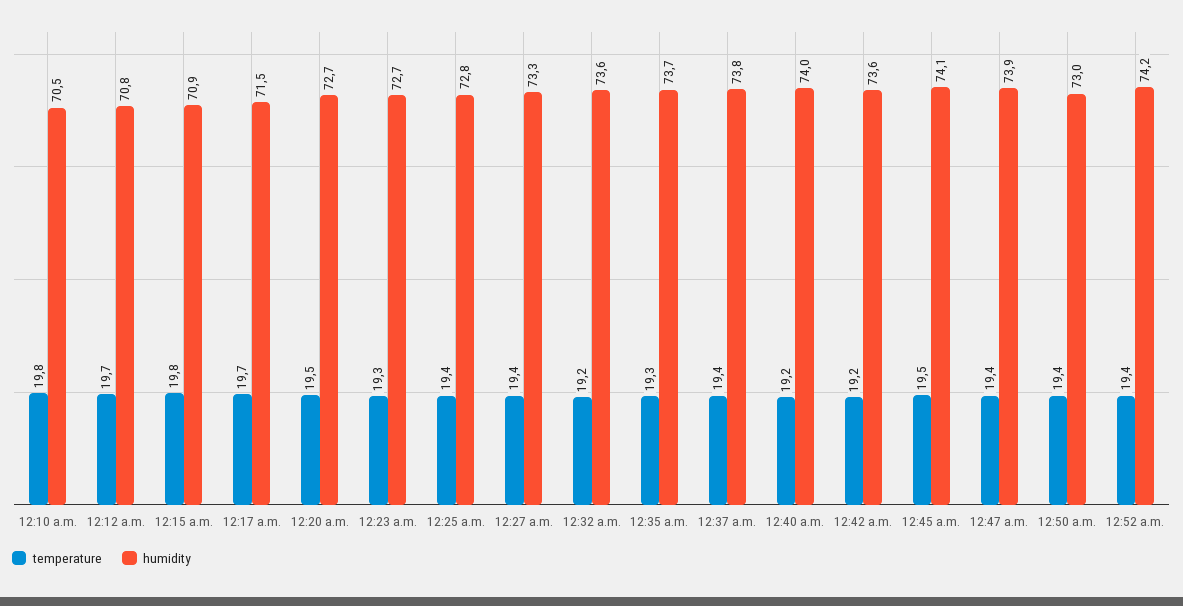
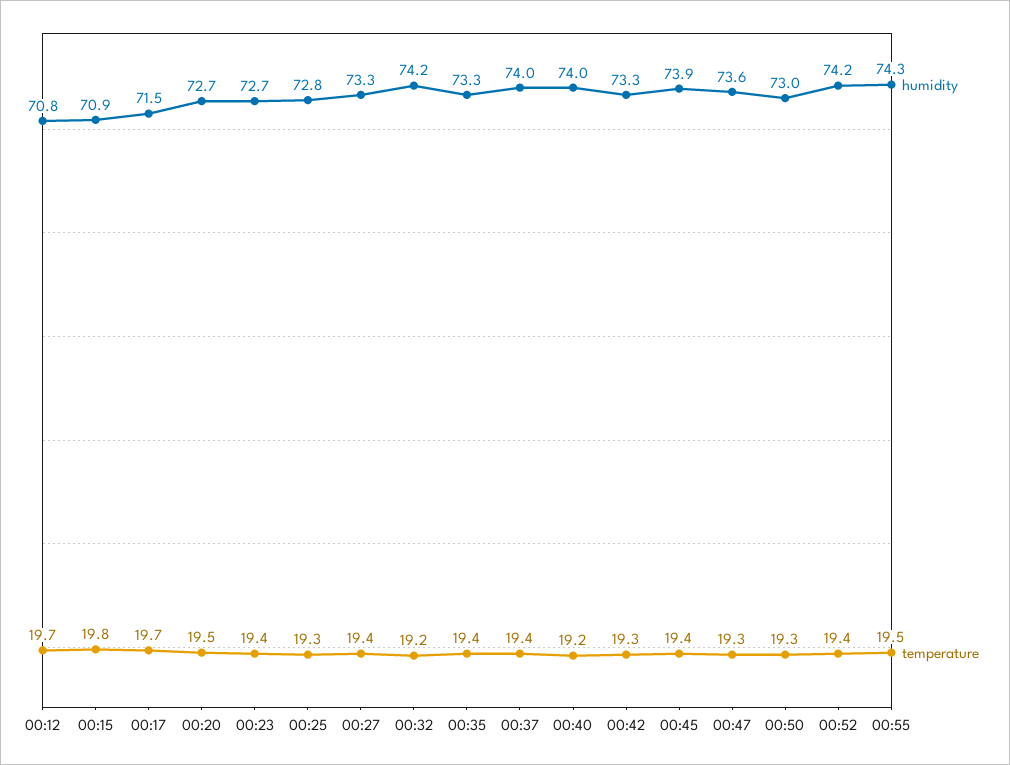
temperature, 12:10 a.m.: 19.8 -> none
humidity, 12:10 a.m.: 70.5 -> none
temperature, 12:23 a.m.: 19.3 -> 19.4
temperature, 12:25 a.m.: 19.4 -> 19.3
humidity, 12:32 a.m.: 73.6 -> 74.2
temperature, 12:35 a.m.: 19.3 -> 19.4
humidity, 12:35 a.m.: 73.7 -> 73.3
humidity, 12:37 a.m.: 73.8 -> 74
temperature, 12:42 a.m.: 19.2 -> 19.3
humidity, 12:42 a.m.: 73.6 -> 73.3
temperature, 12:45 a.m.: 19.5 -> 19.4
humidity, 12:45 a.m.: 74.1 -> 73.9
temperature, 12:47 a.m.: 19.4 -> 19.3
humidity, 12:47 a.m.: 73.9 -> 73.6
temperature, 12:50 a.m.: 19.4 -> 19.3
humidity, 00:55: none -> 74.3
temperature, 00:55: none -> 19.5

